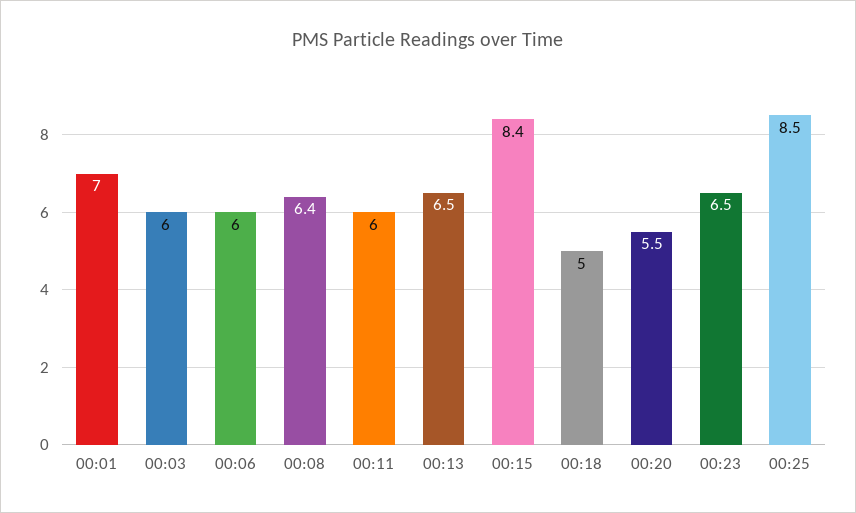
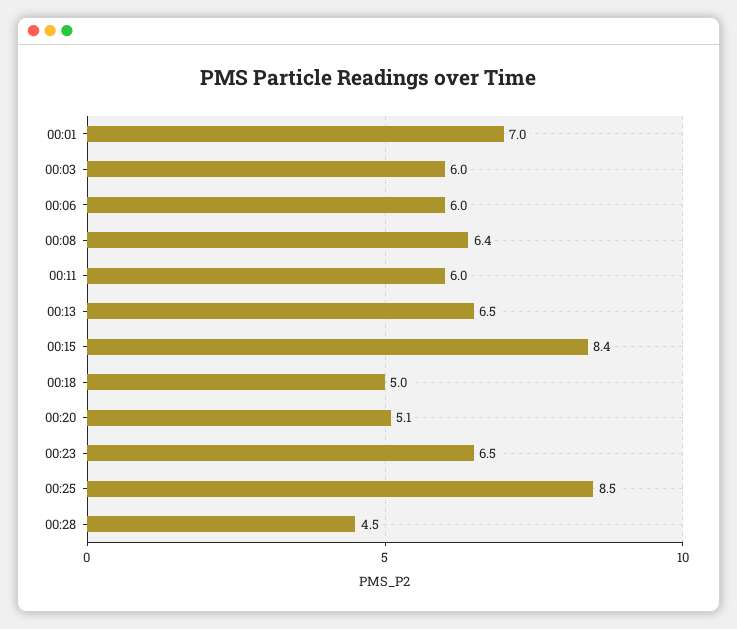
00:20: 5.5 -> 5.1
00:28: none -> 4.5

